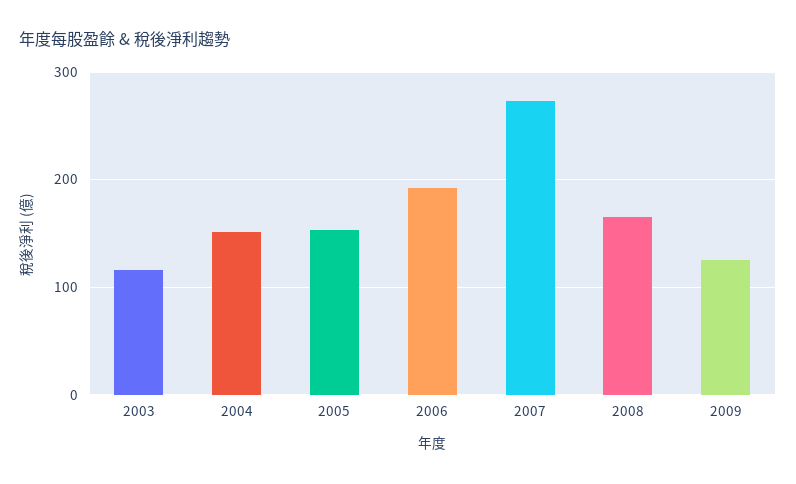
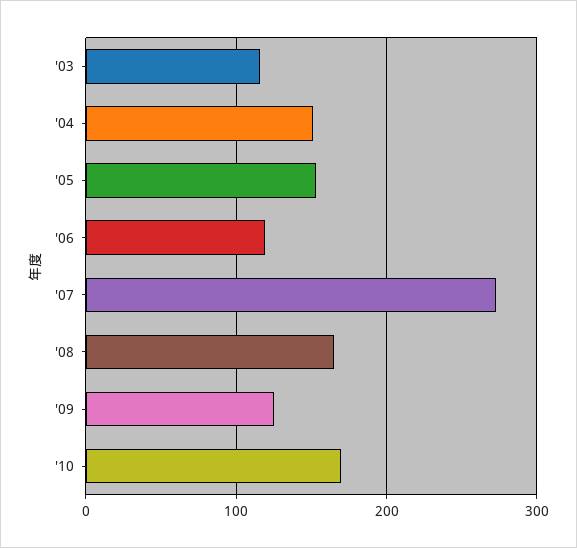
2006: 190 -> 120
'10: none -> 170

